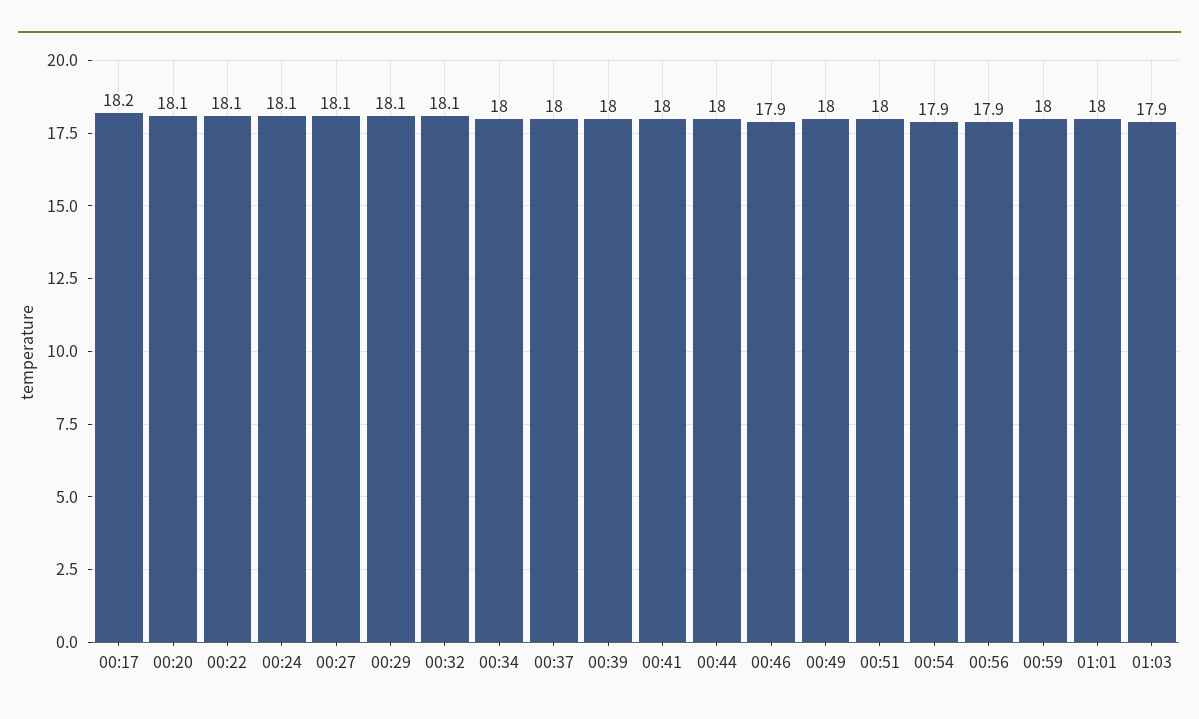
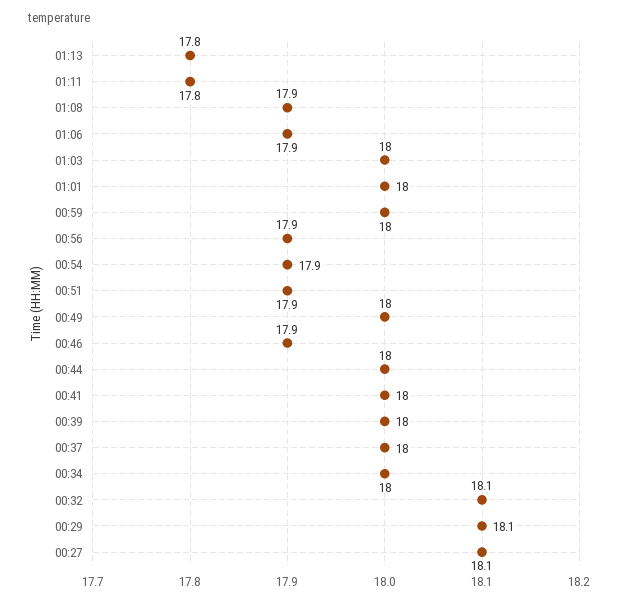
00:17: 18.2 -> none
00:20: 18.1 -> none
00:22: 18.1 -> none
00:24: 18.1 -> none
00:51: 18 -> 17.9
01:03: 17.9 -> 18
01:13: none -> 17.8
01:11: none -> 17.8
01:08: none -> 17.9
01:06: none -> 17.9

